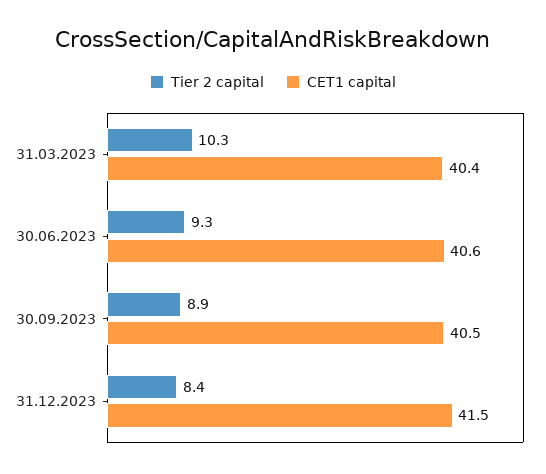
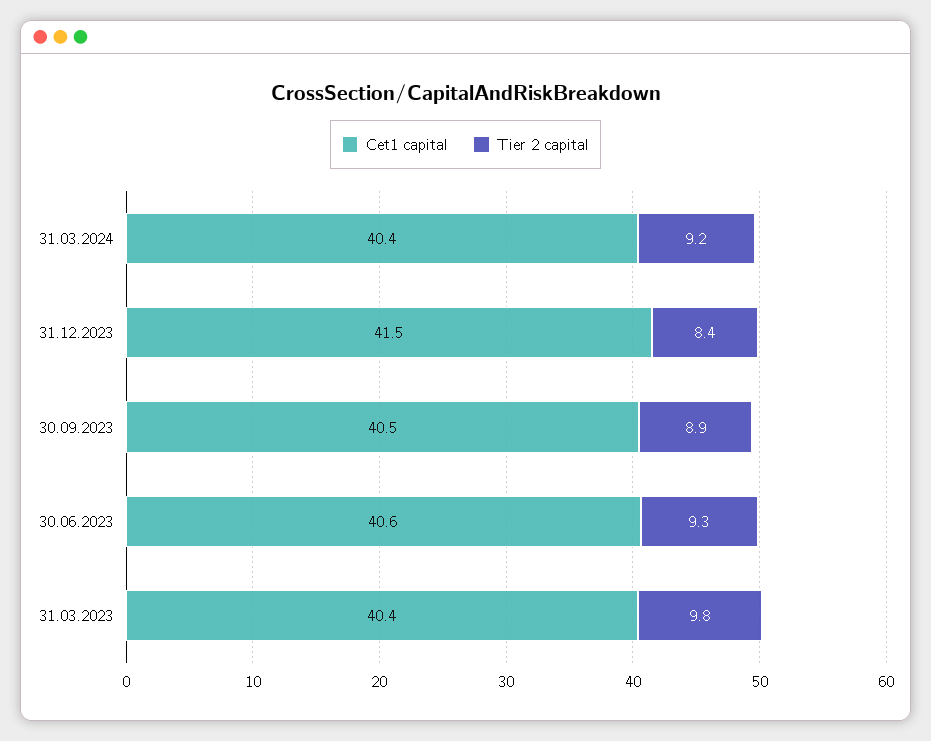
Tier 2 capital, 31.03.2023: 10.3 -> 9.8
CET1 capital, 31.03.2024: none -> 40.4
Tier 2 capital, 31.03.2024: none -> 9.2

